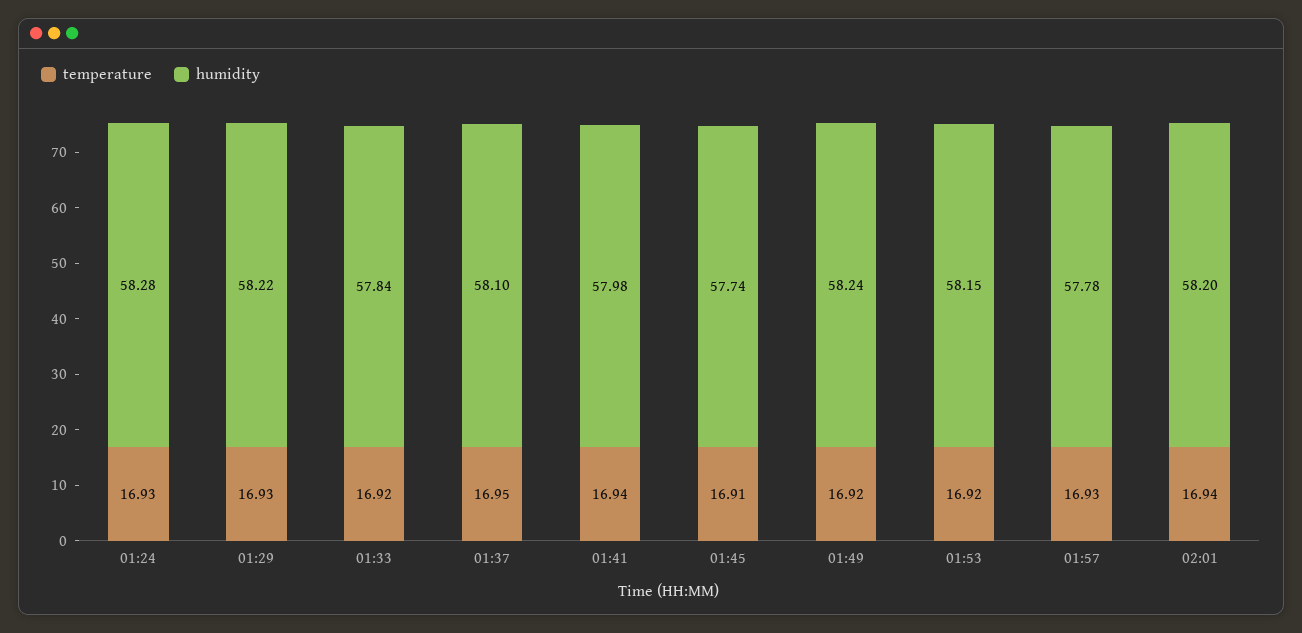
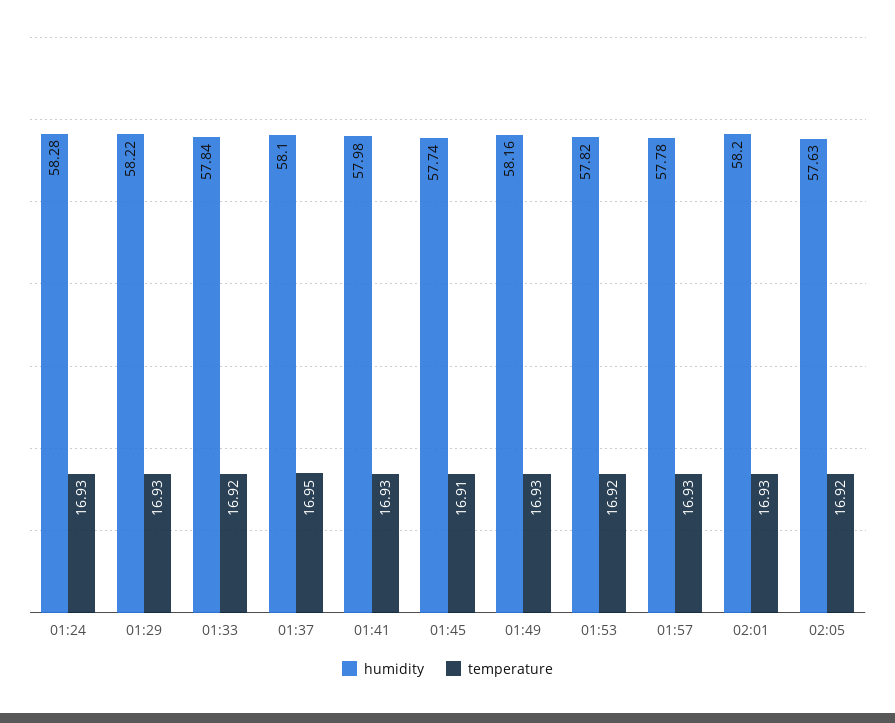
temperature, 01:41: 16.94 -> 16.93
temperature, 01:49: 16.92 -> 16.93
humidity, 01:49: 58.24 -> 58.16
humidity, 01:53: 58.15 -> 57.82
temperature, 02:01: 16.94 -> 16.93
humidity, 02:05: none -> 57.63
temperature, 02:05: none -> 16.92

